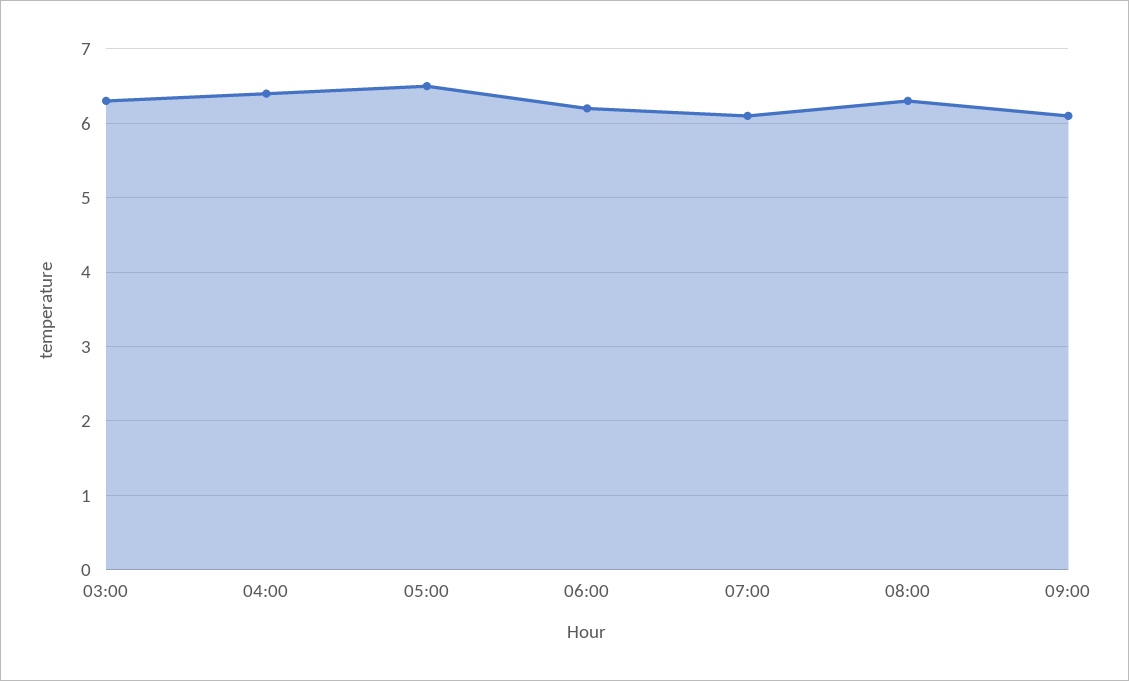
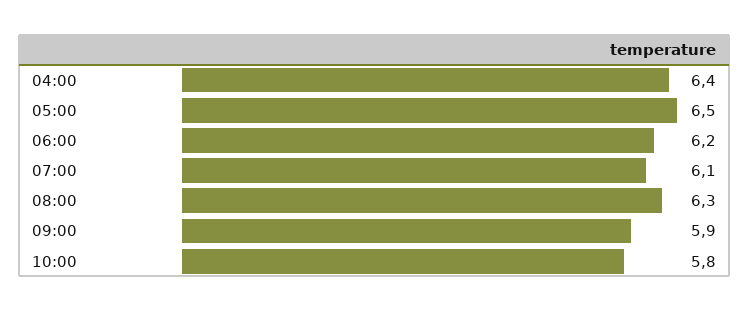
03:00: 6.3 -> none
09:00: 6.1 -> 5.9
10:00: none -> 5.8

